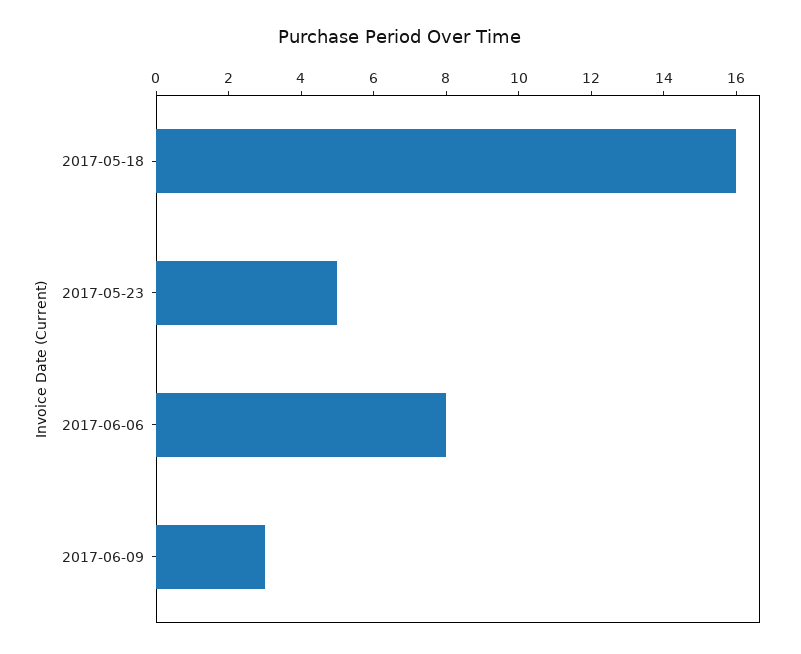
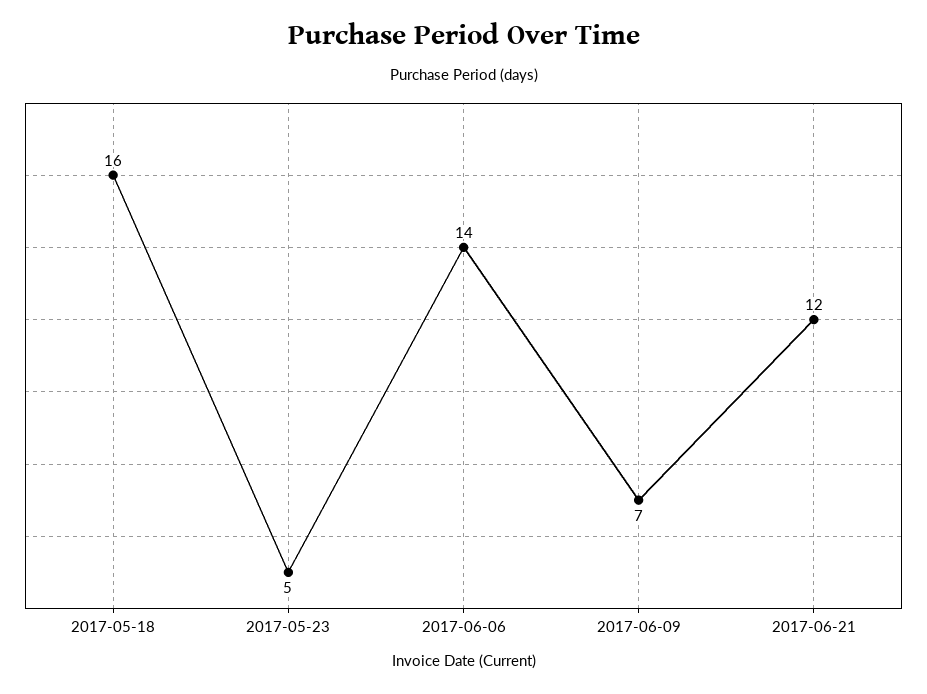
2017-06-06: 8 -> 14
2017-06-09: 3 -> 7
2017-06-21: none -> 12

